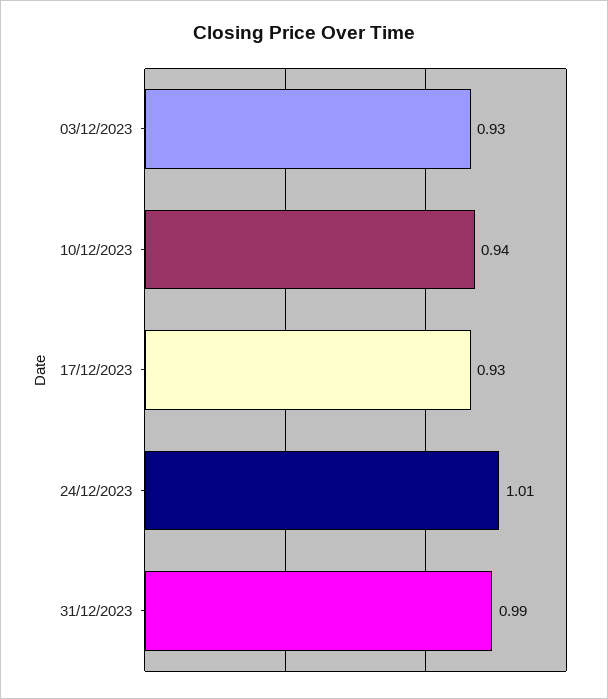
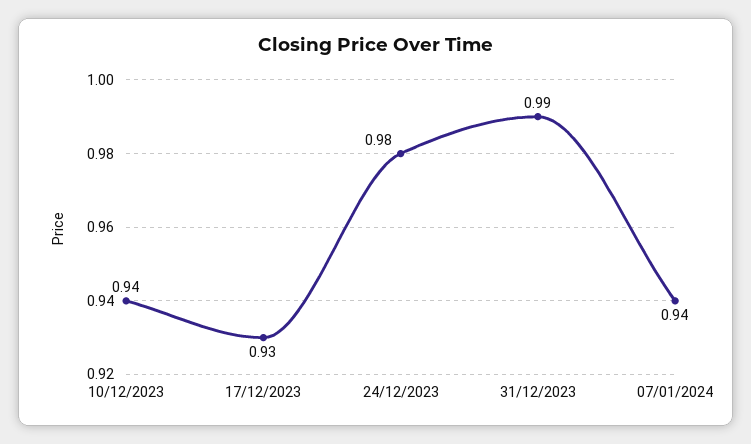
03/12/2023: 0.93 -> none
24/12/2023: 1.01 -> 0.98
07/01/2024: none -> 0.94

